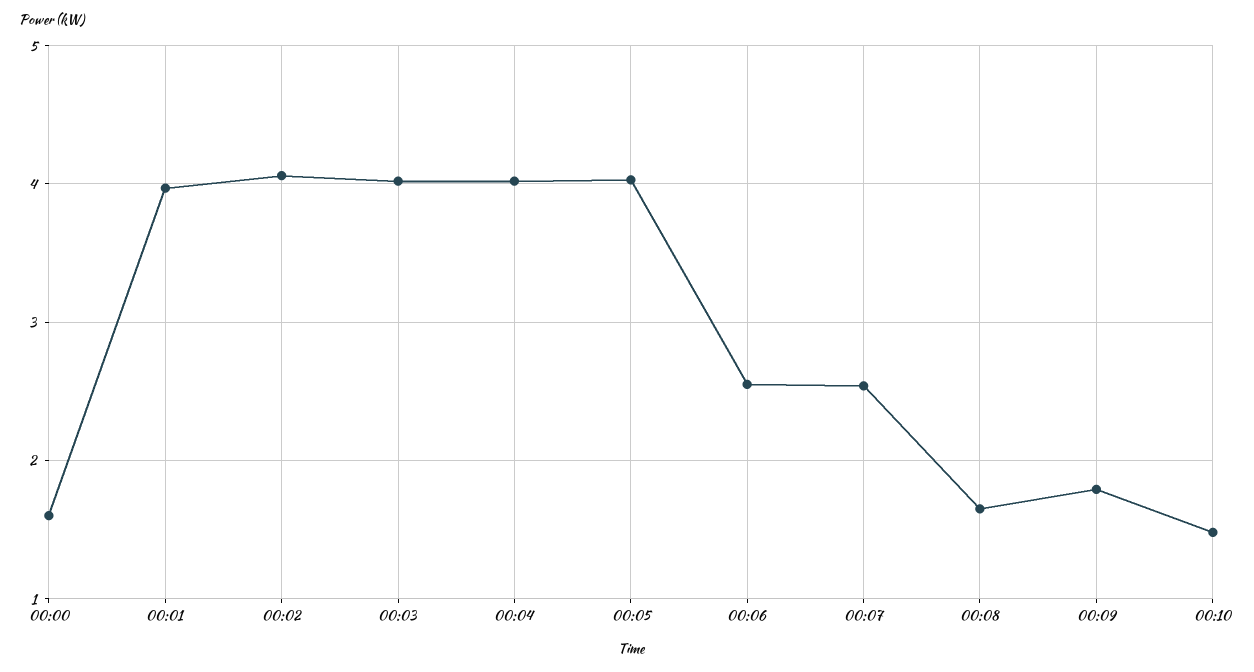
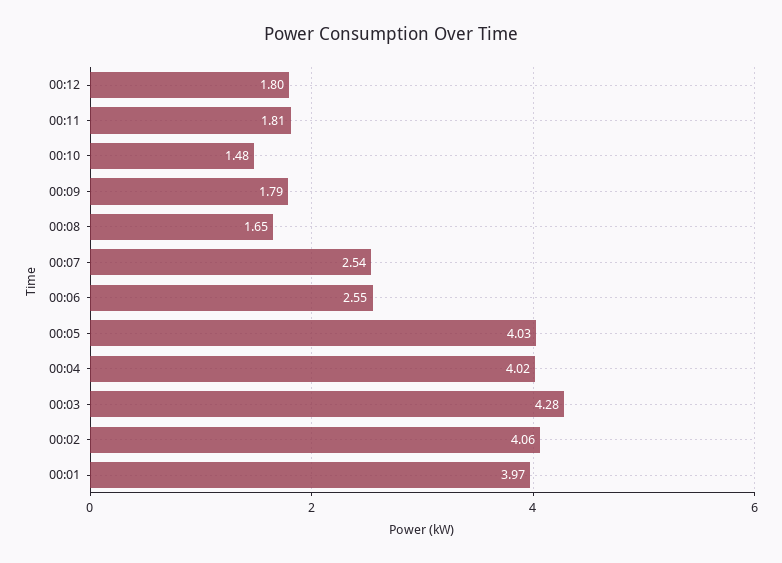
00:00: 1.6 -> none
00:03: 4 -> 4.28
00:12: none -> 1.8
00:11: none -> 1.81

